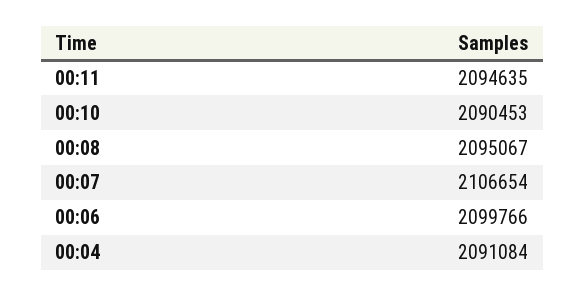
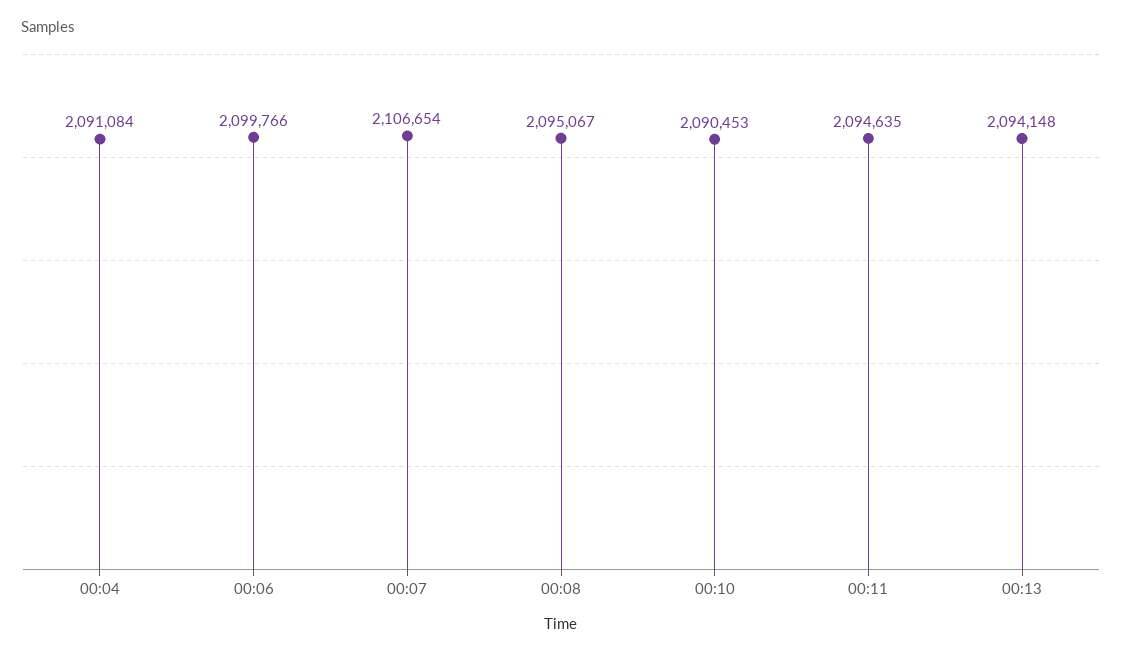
00:13: none -> 2094148

